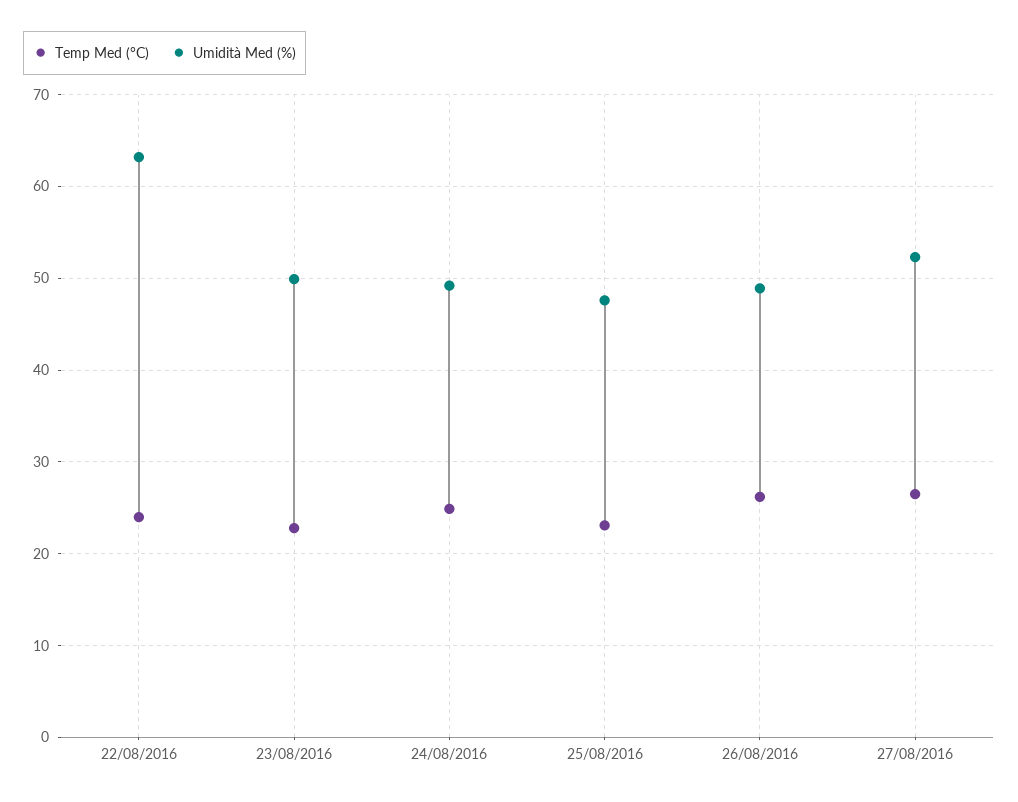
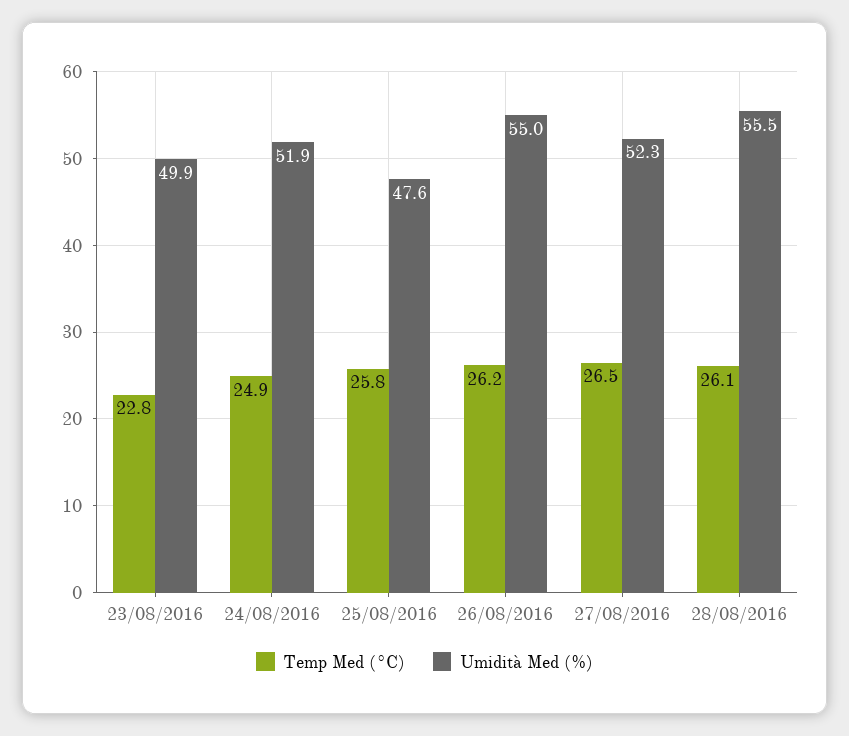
Temp Med (°C), 22/08/2016: 24 -> none
Umidità Med (%), 22/08/2016: 63 -> none
Umidità Med (%), 24/08/2016: 49 -> 51.9
Temp Med (°C), 25/08/2016: 23 -> 25.8
Umidità Med (%), 26/08/2016: 49 -> 55
Temp Med (°C), 28/08/2016: none -> 26.1
Umidità Med (%), 28/08/2016: none -> 55.5

